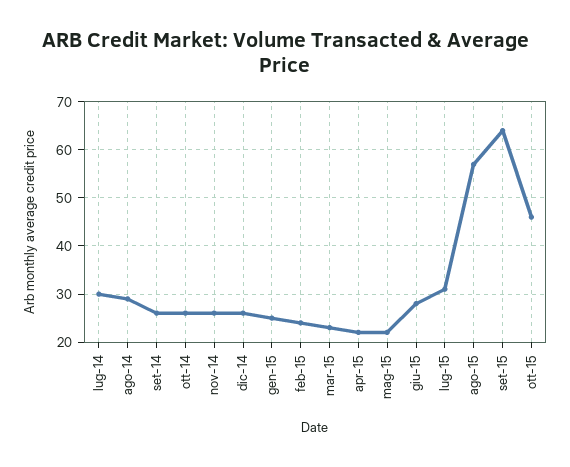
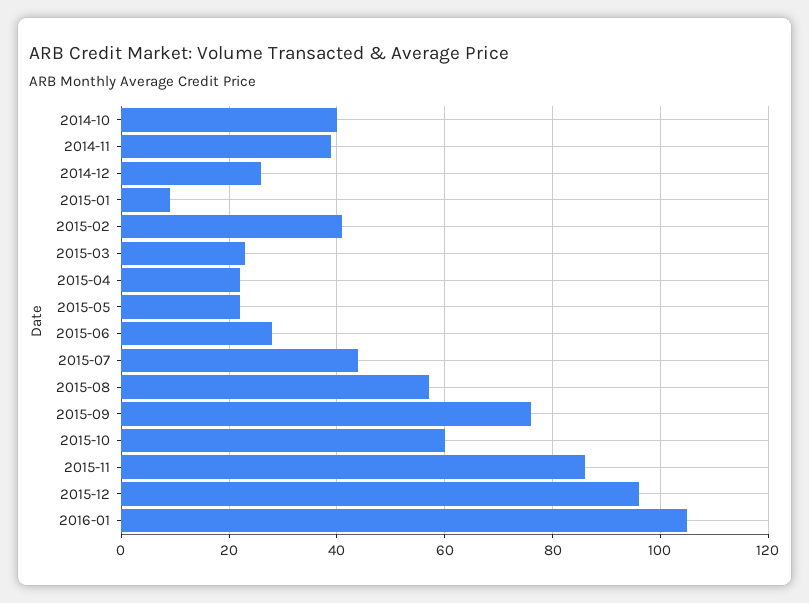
lug-14: 30 -> none
ago-14: 30 -> none
set-14: 25 -> none
ott-14: 25 -> 40
nov-14: 25 -> 40
gen-15: 25 -> 10
feb-15: 25 -> 40
lug-15: 30 -> 45
set-15: 65 -> 75
ott-15: 45 -> 60
2015-11: none -> 85
2015-12: none -> 95
2016-01: none -> 105

